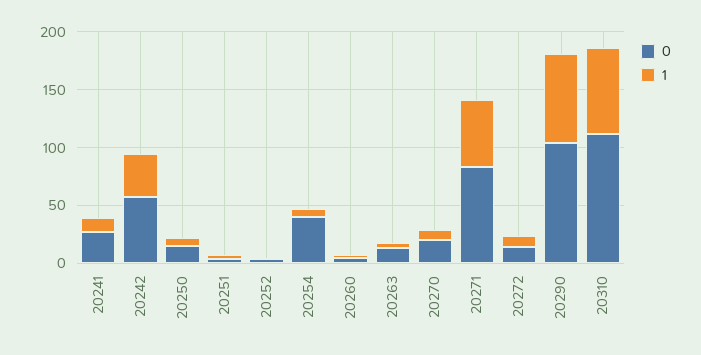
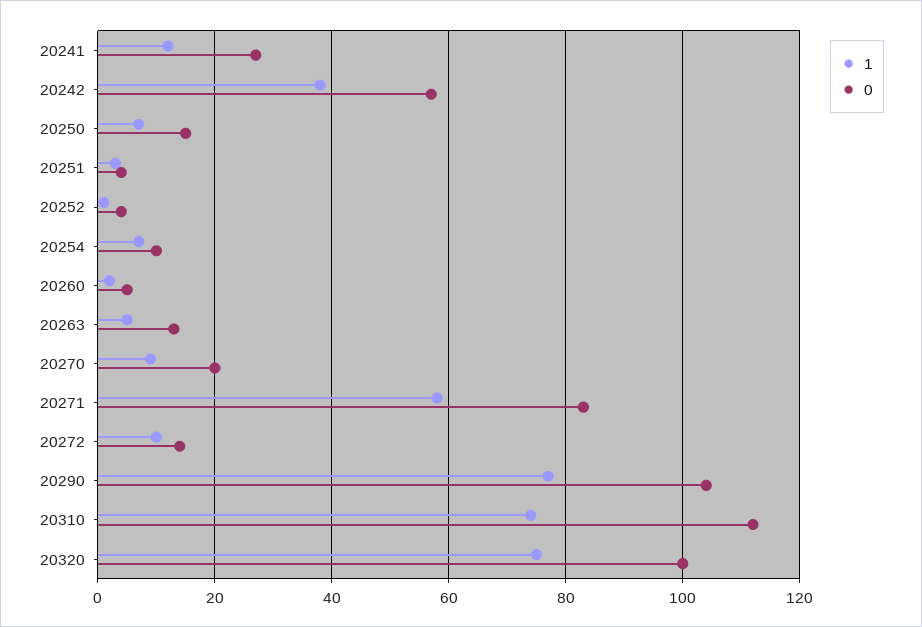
0, 20254: 40 -> 10
1, 20320: none -> 75
0, 20320: none -> 100

